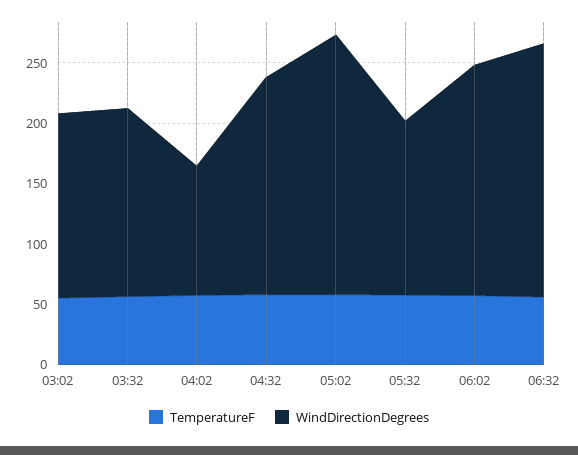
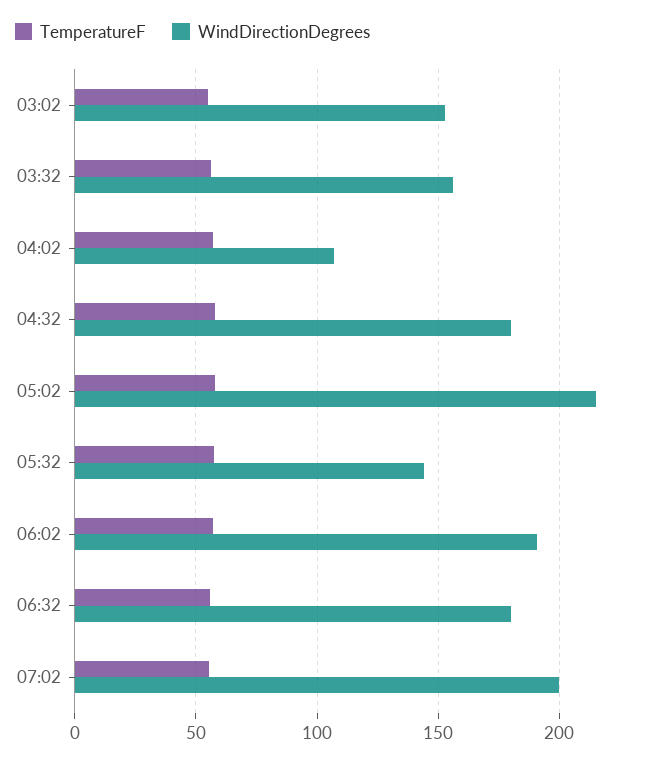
WindDirectionDegrees, 06:32: 210 -> 180
TemperatureF, 07:02: none -> 55
WindDirectionDegrees, 07:02: none -> 200

